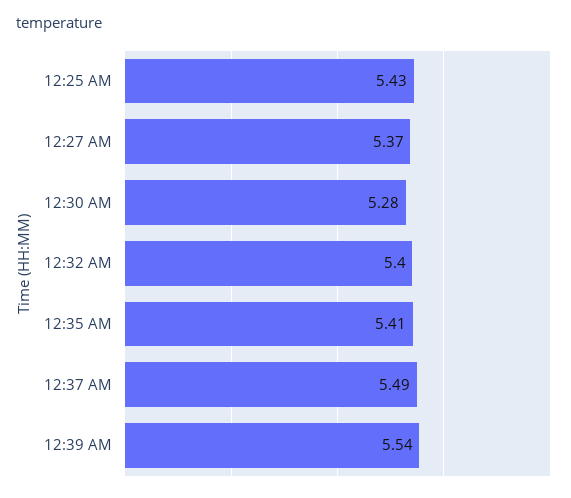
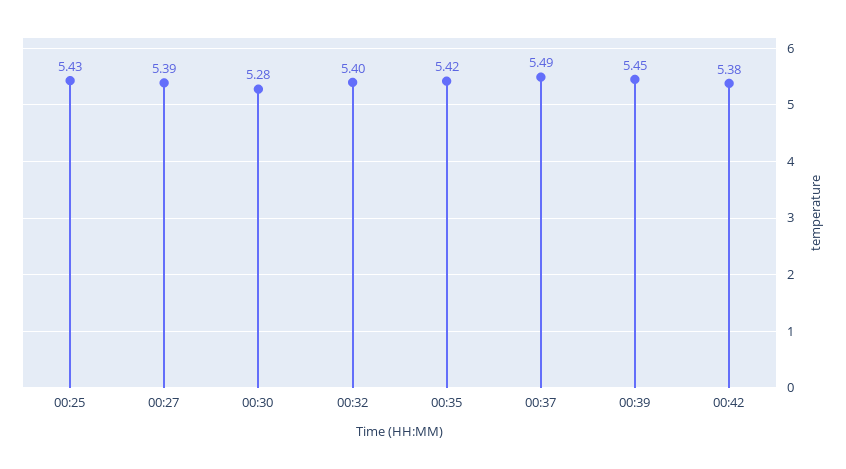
12:27 AM: 5.37 -> 5.39
12:35 AM: 5.41 -> 5.42
12:39 AM: 5.54 -> 5.45
00:42: none -> 5.38

